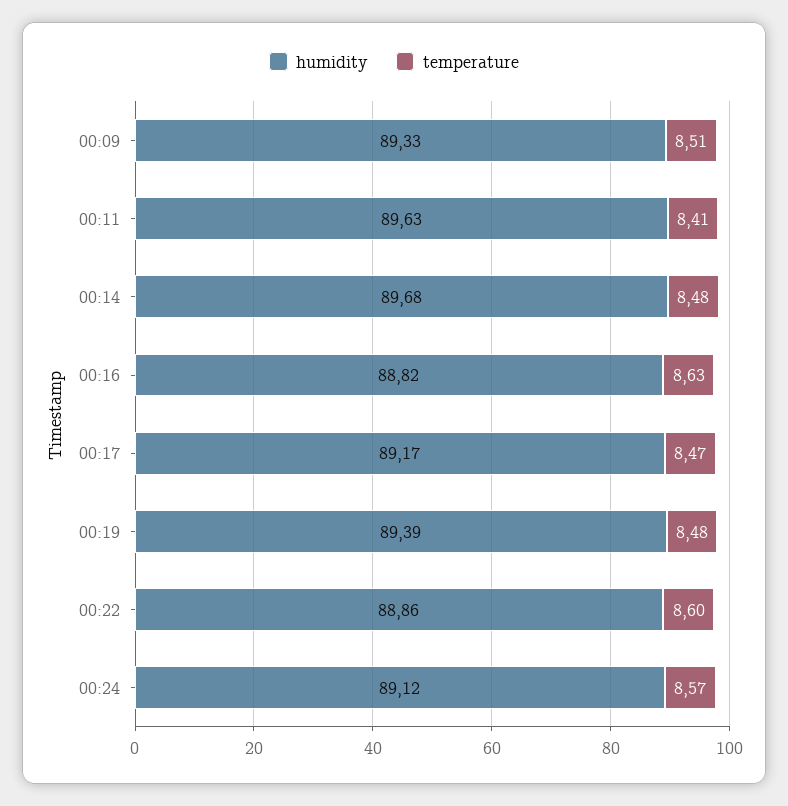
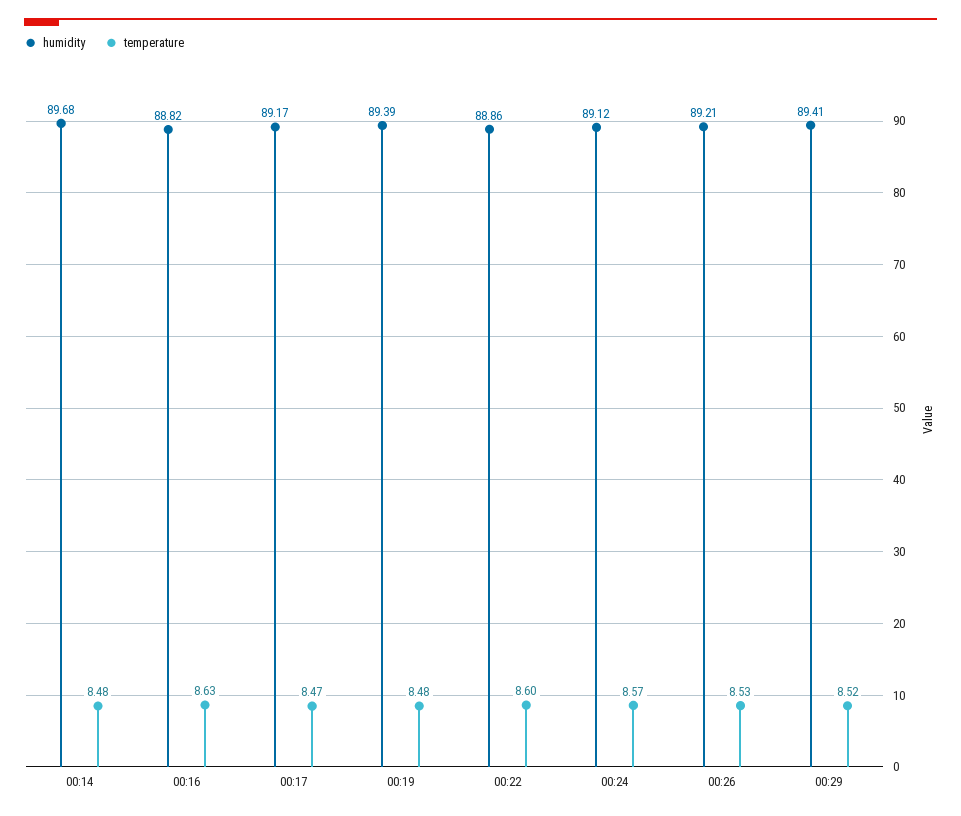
humidity, 00:09: 89.33 -> none
temperature, 00:09: 8.51 -> none
humidity, 00:11: 89.63 -> none
temperature, 00:11: 8.41 -> none
humidity, 00:26: none -> 89.21
temperature, 00:26: none -> 8.53
humidity, 00:29: none -> 89.41
temperature, 00:29: none -> 8.52

